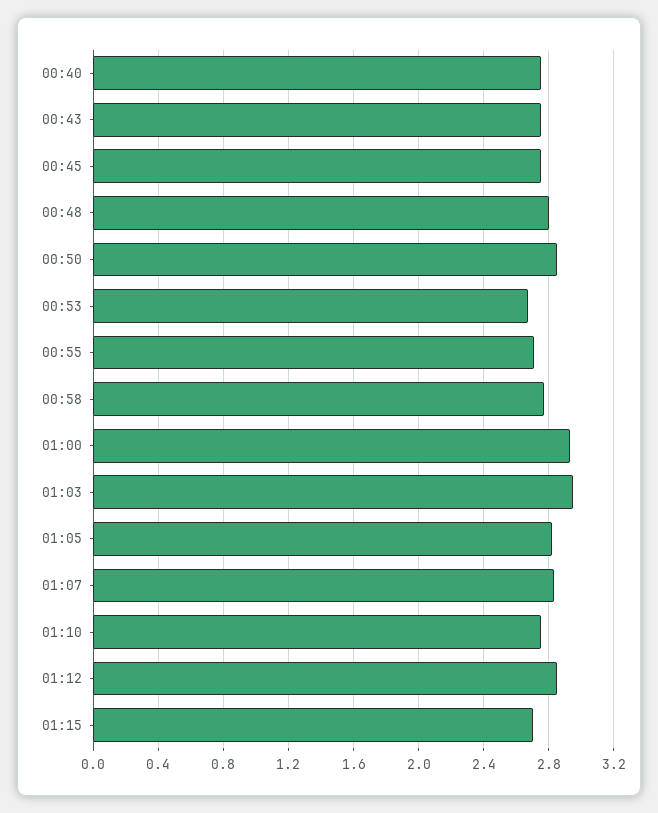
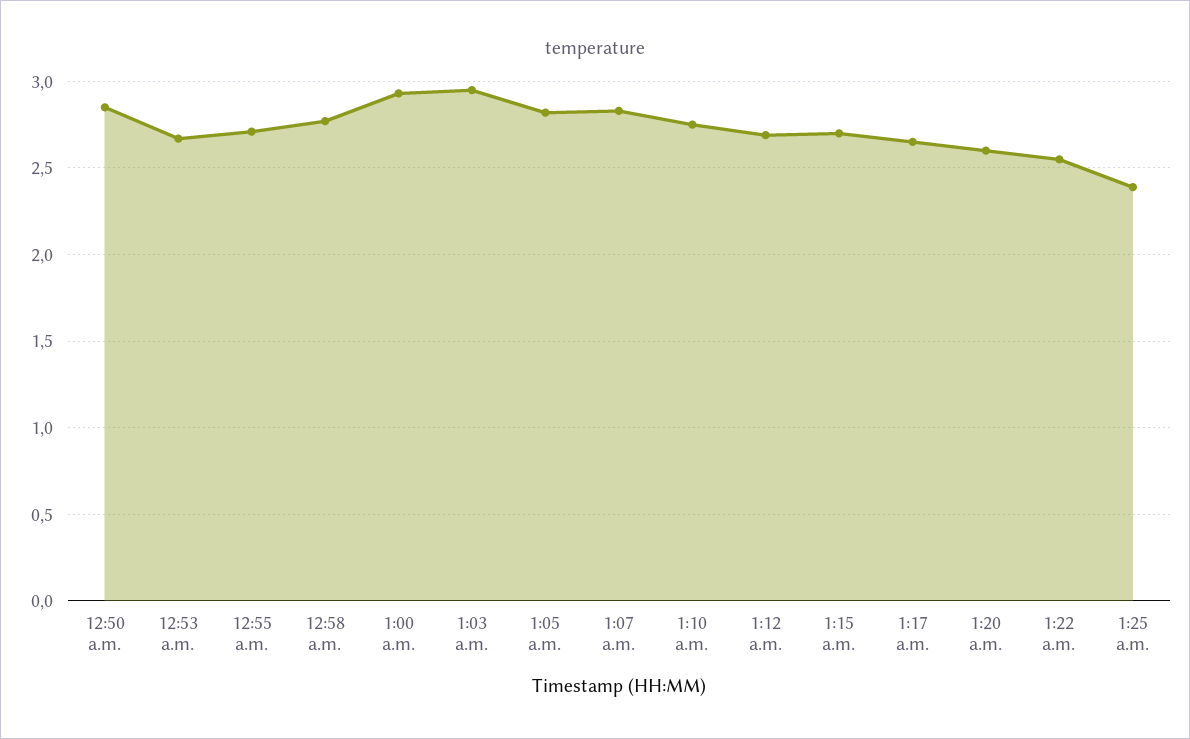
00:40: 2.75 -> none
00:43: 2.75 -> none
00:45: 2.75 -> none
00:48: 2.8 -> none
01:12: 2.85 -> 2.7
1:17 a.m.: none -> 2.65
1:20 a.m.: none -> 2.6
1:22 a.m.: none -> 2.55
1:25 a.m.: none -> 2.4

